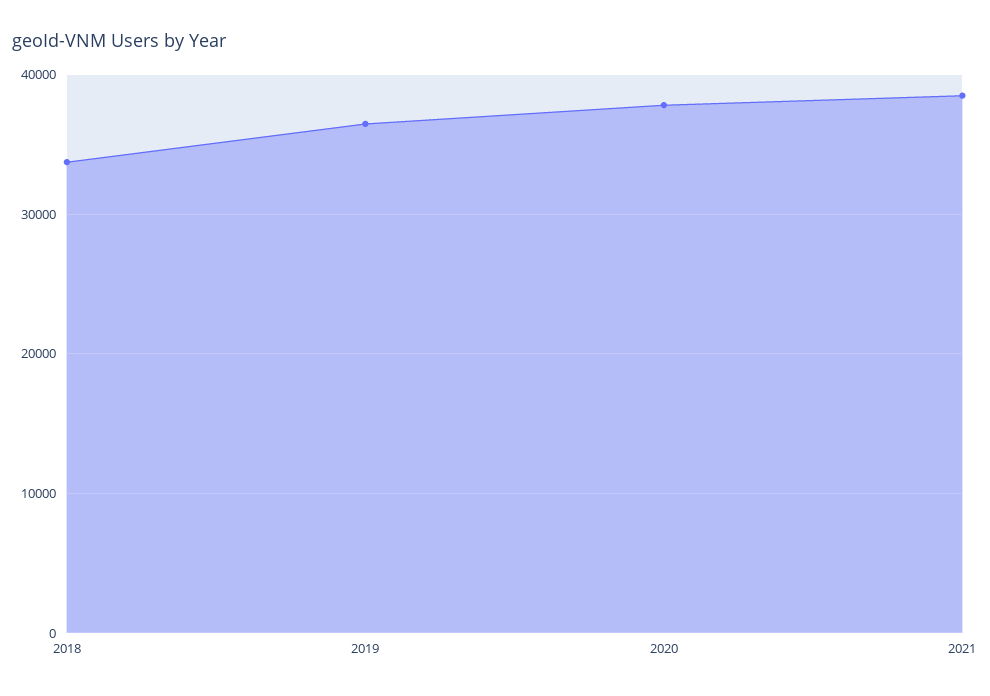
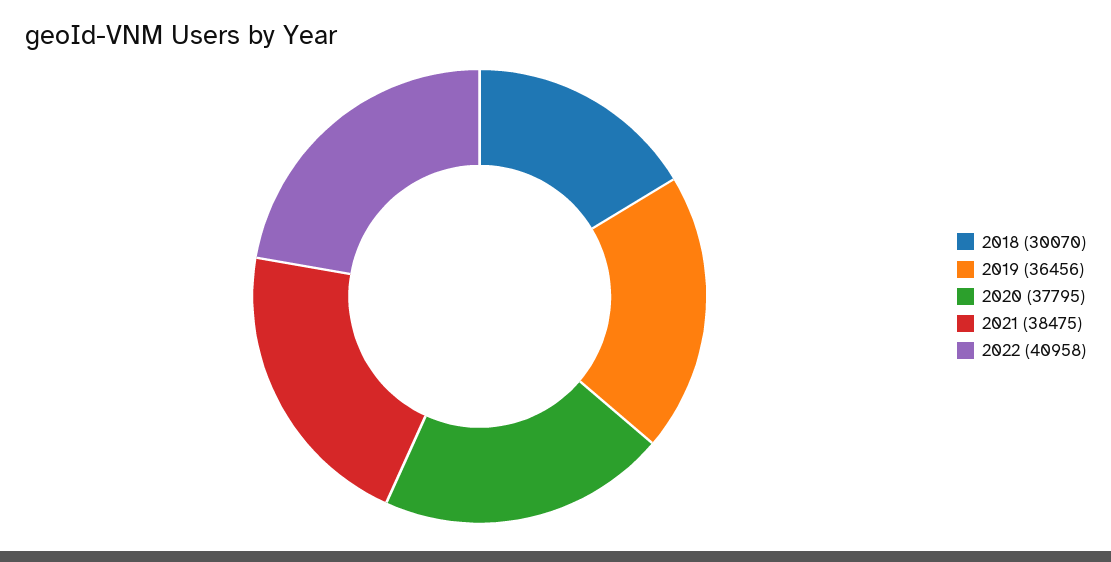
2018: 34000 -> 30070
2022: none -> 40958

